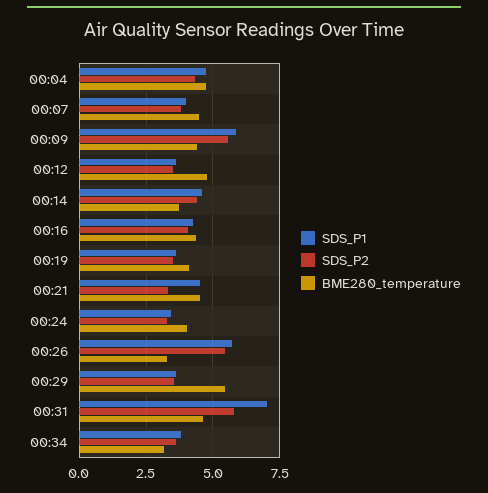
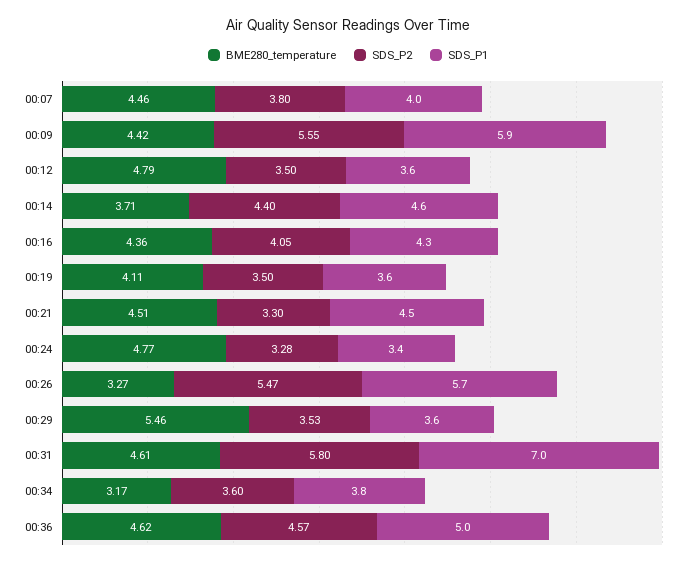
SDS_P1, 00:04: 4.75 -> none
SDS_P2, 00:04: 4.25 -> none
BME280_temperature, 00:04: 4.75 -> none
BME280_temperature, 00:24: 4 -> 4.77
BME280_temperature, 00:36: none -> 4.62
SDS_P2, 00:36: none -> 4.57
SDS_P1, 00:36: none -> 5

